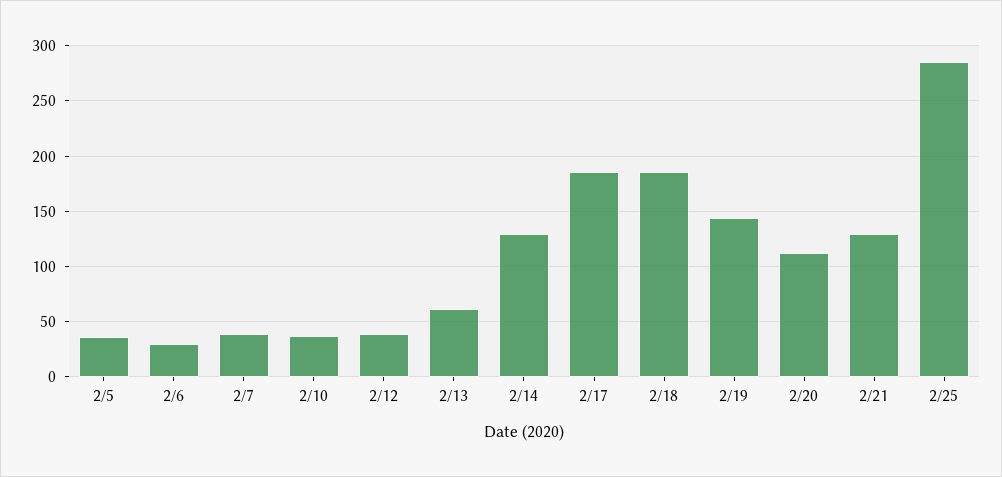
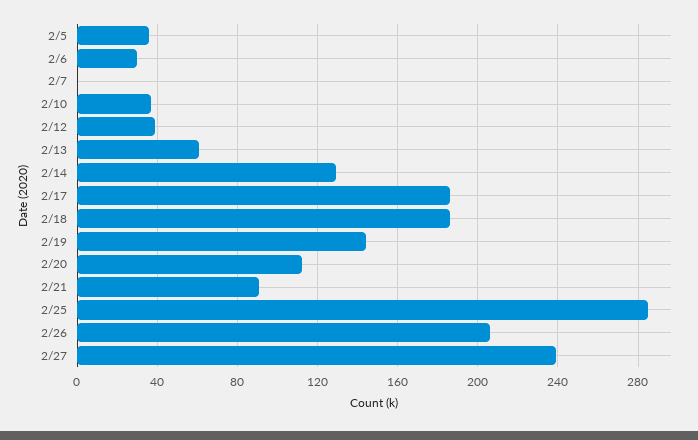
2/7: 40 -> 0
2/21: 130 -> 90
2/26: none -> 205
2/27: none -> 240

